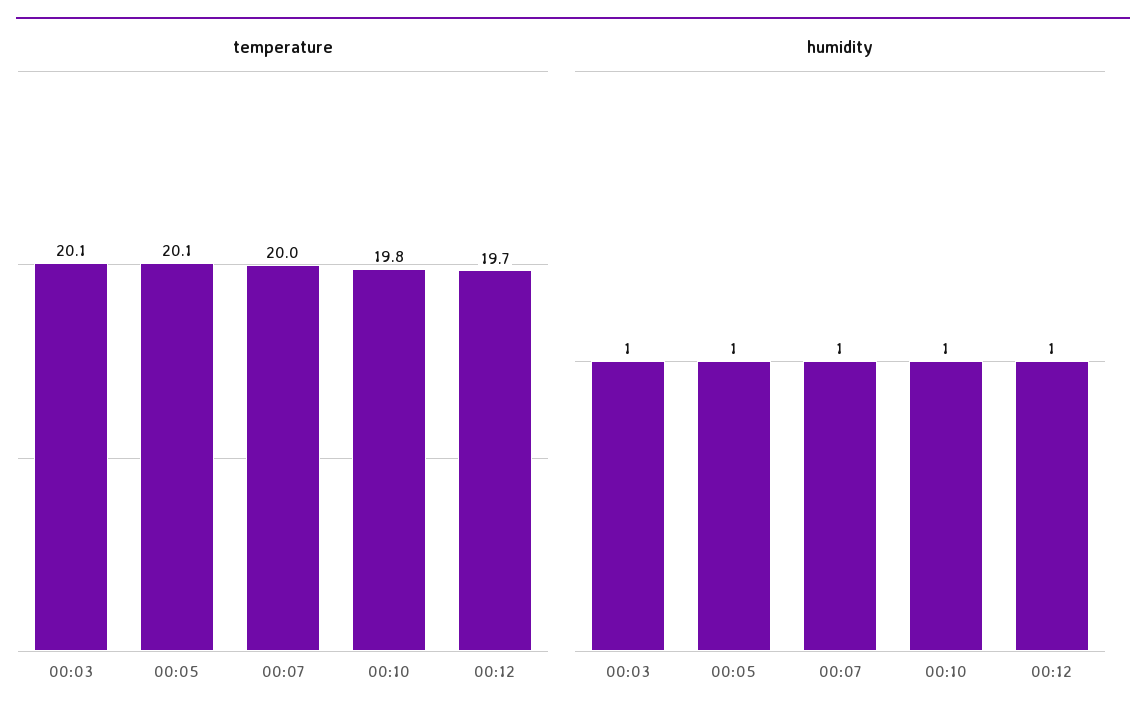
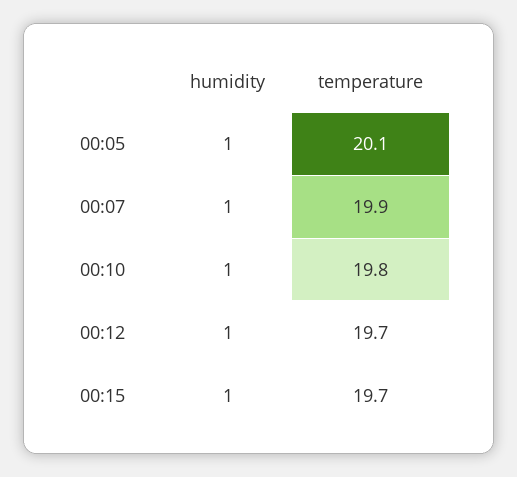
temperature, 00:03: 20.1 -> none
temperature, 00:07: 20 -> 19.9
humidity, 00:03: 1 -> none
humidity, 00:15: none -> 1
temperature, 00:15: none -> 19.7

